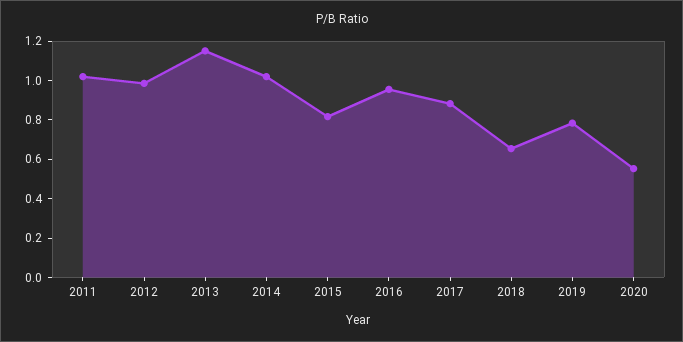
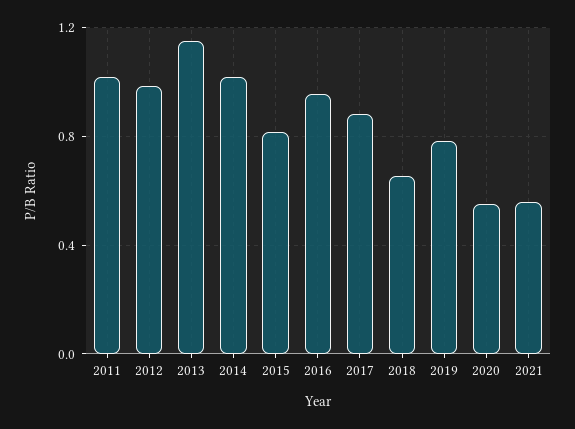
2021: none -> 0.55

